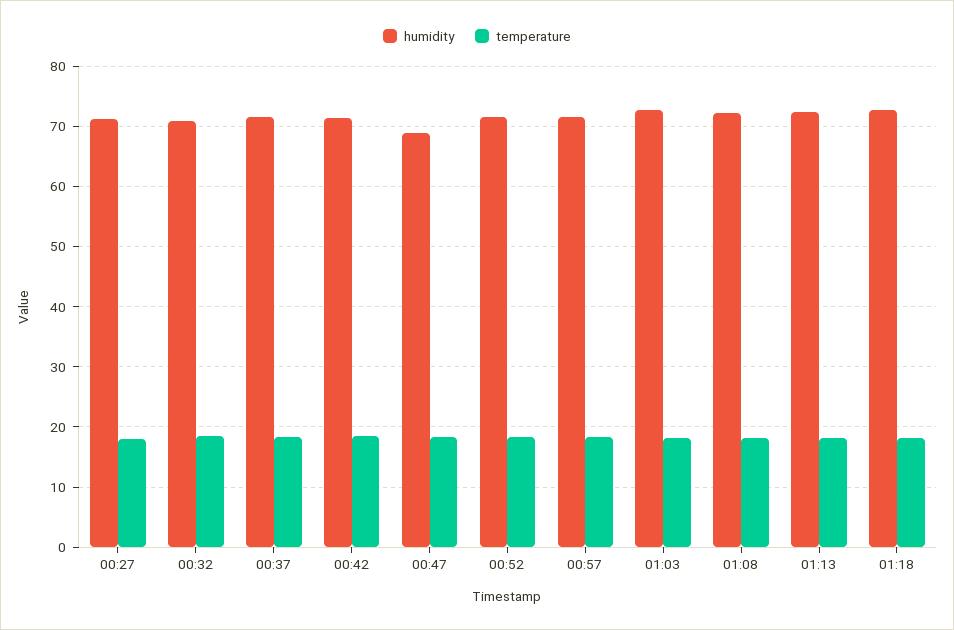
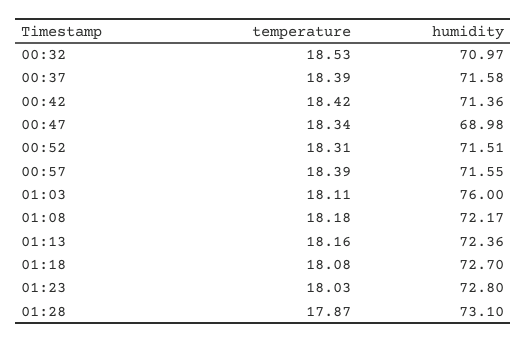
humidity, 00:27: 71 -> none
temperature, 00:27: 18 -> none
humidity, 01:03: 73 -> 76
temperature, 01:23: none -> 18.03
humidity, 01:23: none -> 72.8
temperature, 01:28: none -> 17.87
humidity, 01:28: none -> 73.1

